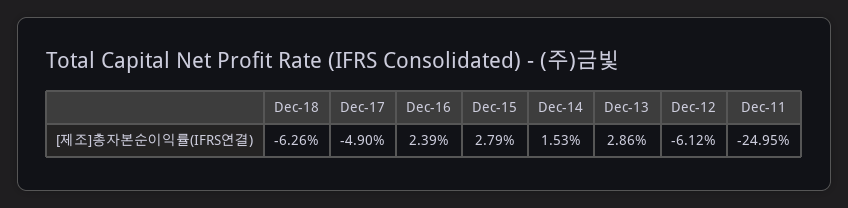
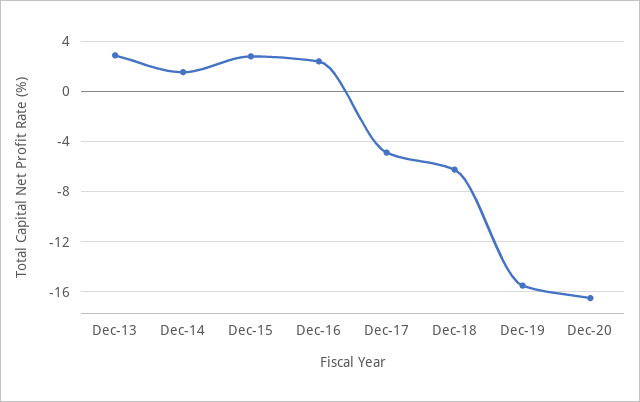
Dec-12: -6.12 -> none
Dec-11: -24.95 -> none
Dec-19: none -> -15.5
Dec-20: none -> -16.5

